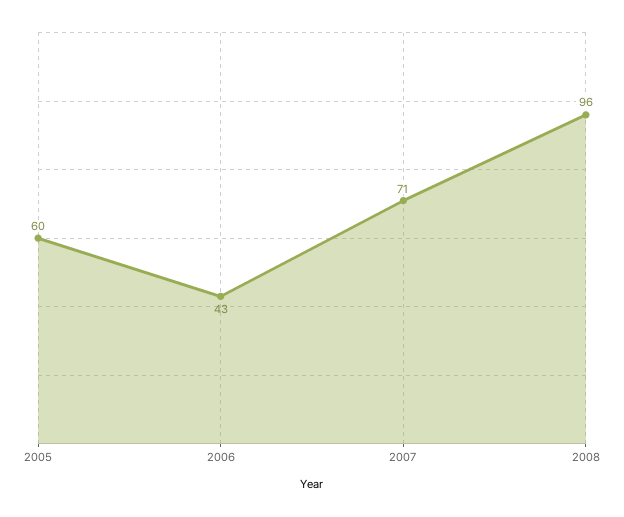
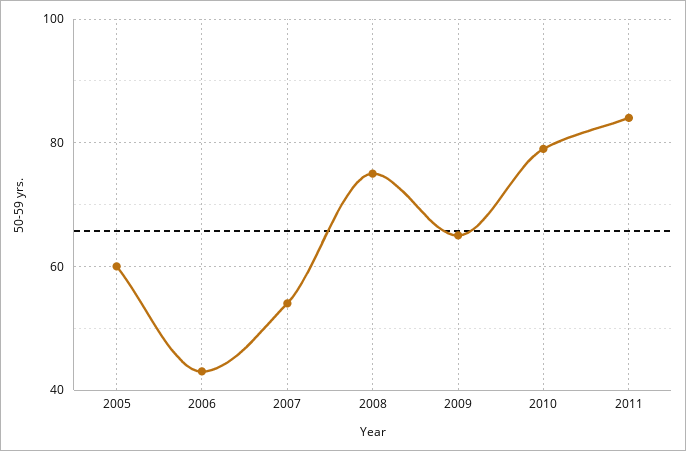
2007: 71 -> 55
2008: 96 -> 75
2009: none -> 65
2010: none -> 80
2011: none -> 85

